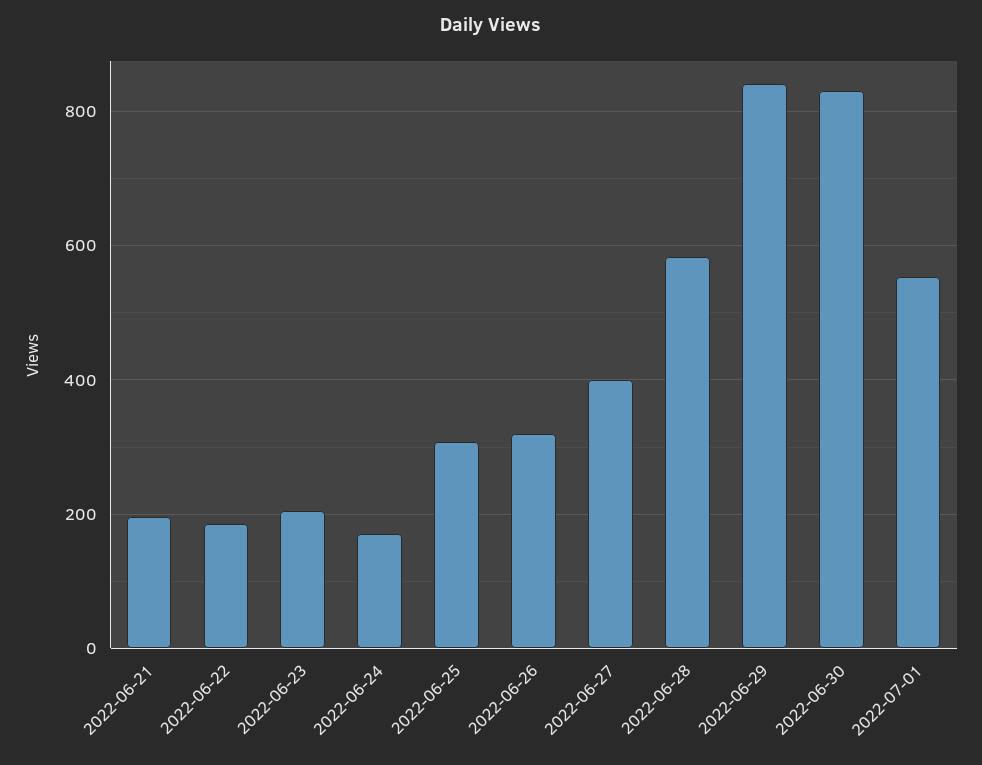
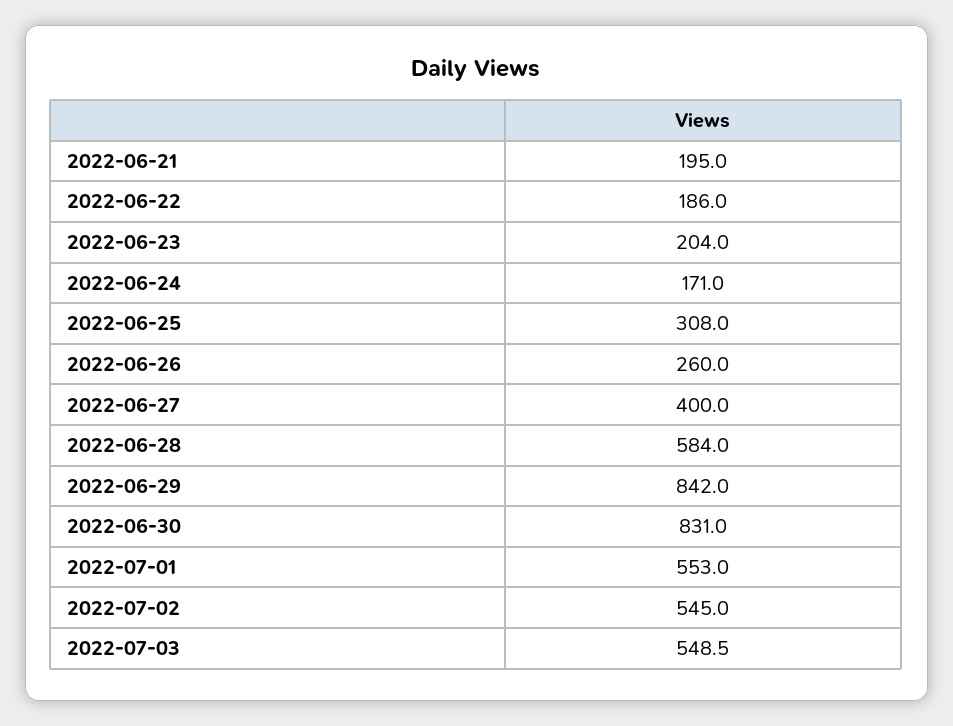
2022-06-26: 320 -> 260
2022-07-02: none -> 545
2022-07-03: none -> 548.5

